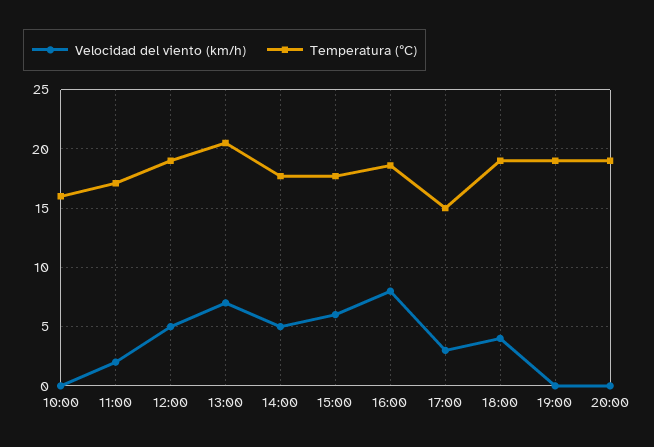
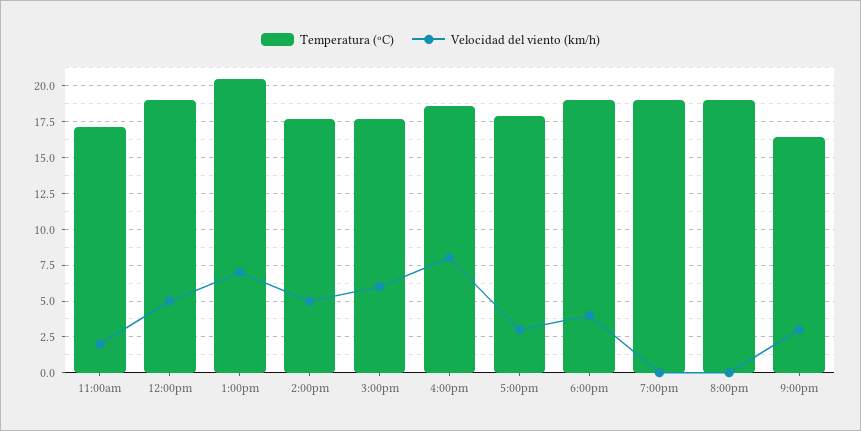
Velocidad del viento (km/h), 10:00: 0 -> none
Temperatura (ºC), 10:00: 16 -> none
Temperatura (ºC), 17:00: 15 -> 18
Temperatura (ºC), 9:00pm: none -> 16.5
Velocidad del viento (km/h), 9:00pm: none -> 3

